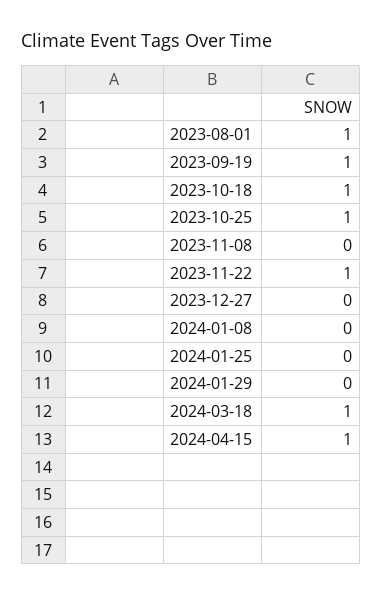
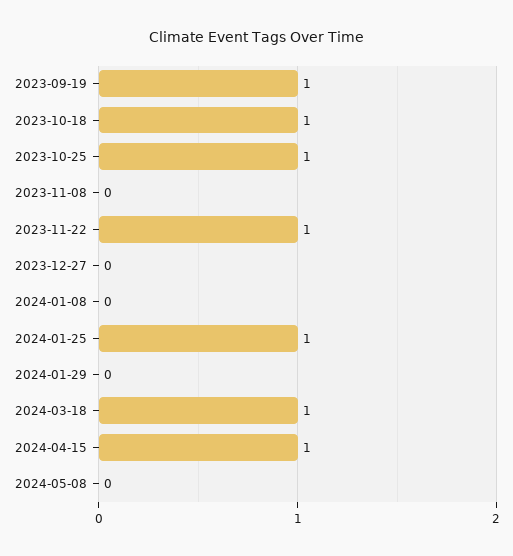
2023-08-01: 1 -> none
2024-01-25: 0 -> 1
2024-05-08: none -> 0

